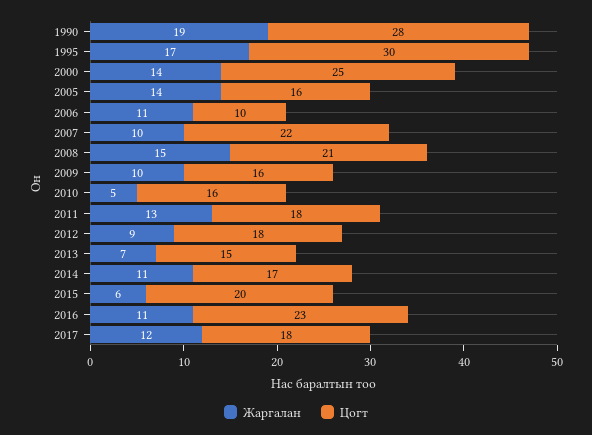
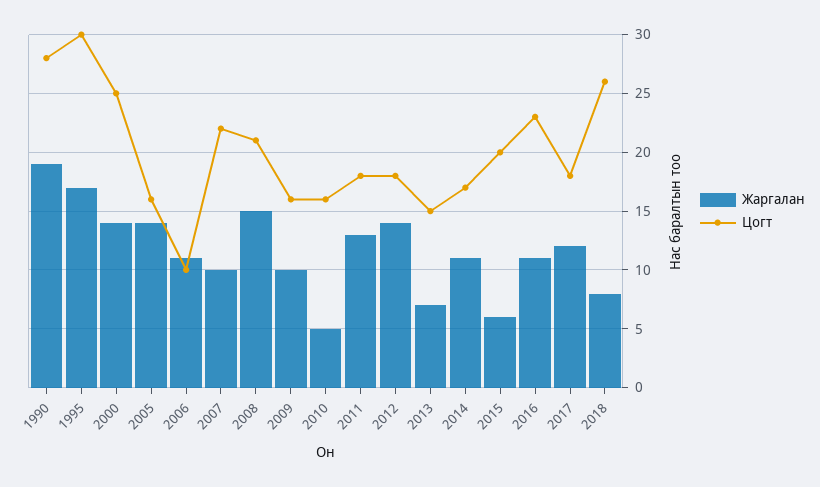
Жаргалан, 2012: 9 -> 14
Жаргалан, 2018: none -> 8
Цогт, 2018: none -> 26

